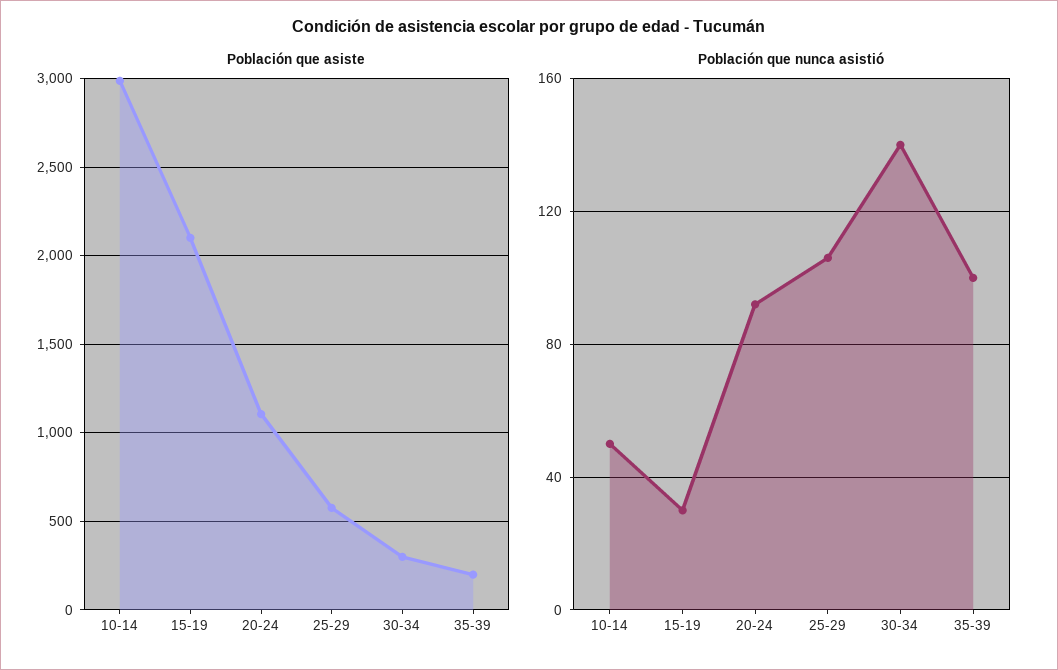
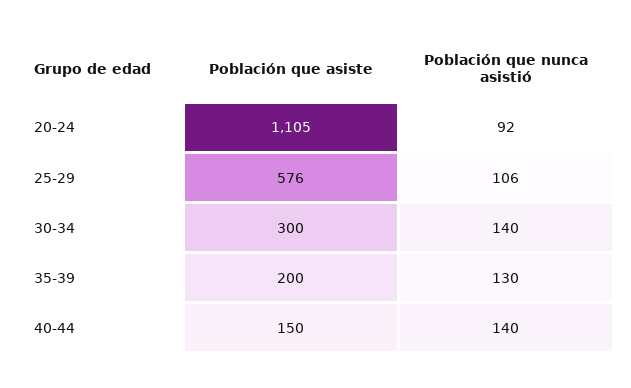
Población que asiste, 10-14: 3000 -> none
Población que asiste, 15-19: 2100 -> none
Población que nunca asistió, 10-14: 50 -> none
Población que nunca asistió, 15-19: 30 -> none
Población que nunca asistió, 35-39: 100 -> 130
Población que asiste, 40-44: none -> 150
Población que nunca asistió, 40-44: none -> 140

